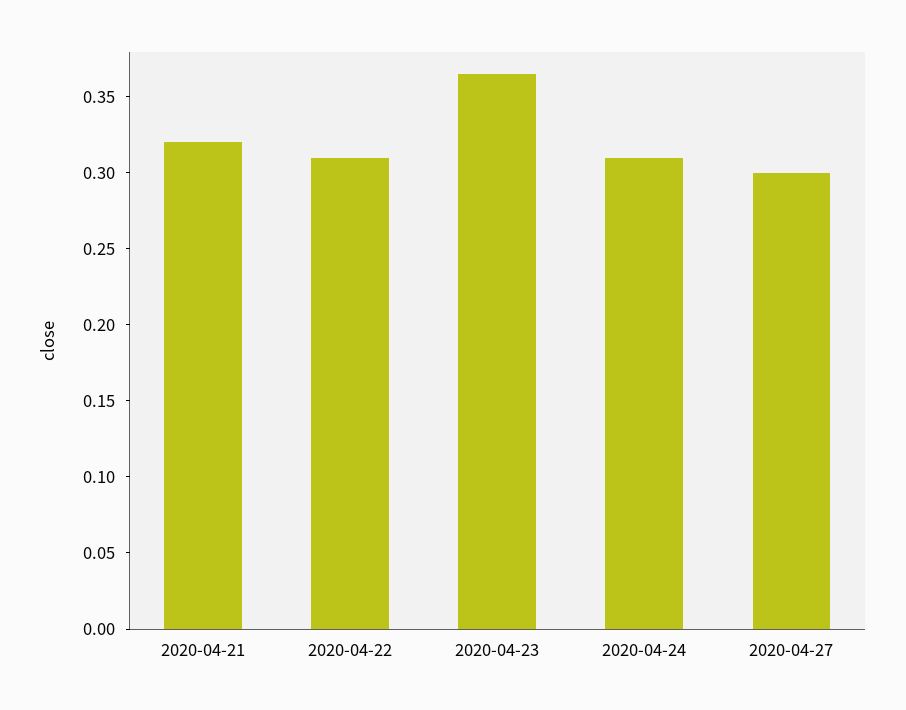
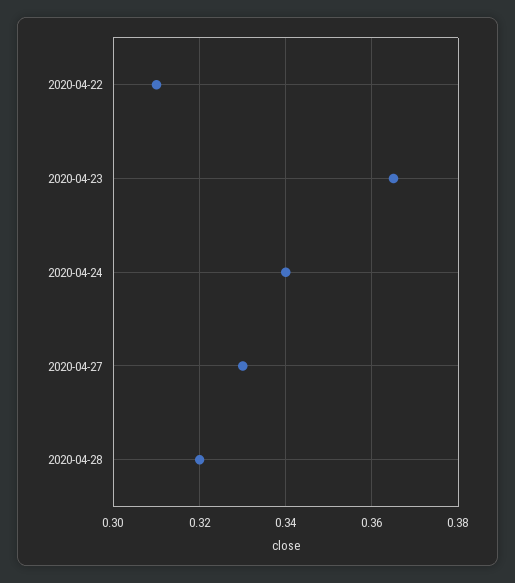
2020-04-21: 0.32 -> none
2020-04-24: 0.31 -> 0.34
2020-04-27: 0.3 -> 0.33
2020-04-28: none -> 0.32

